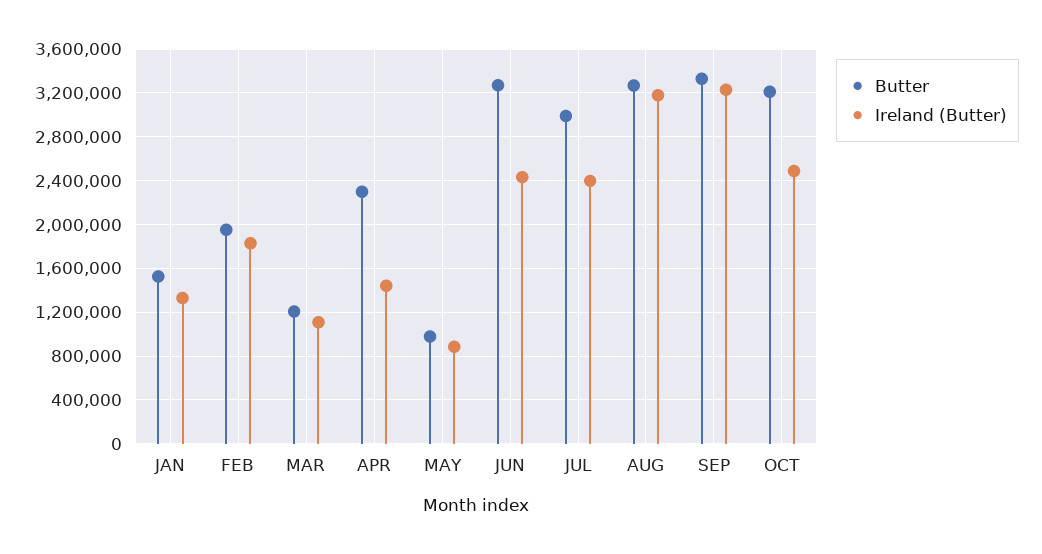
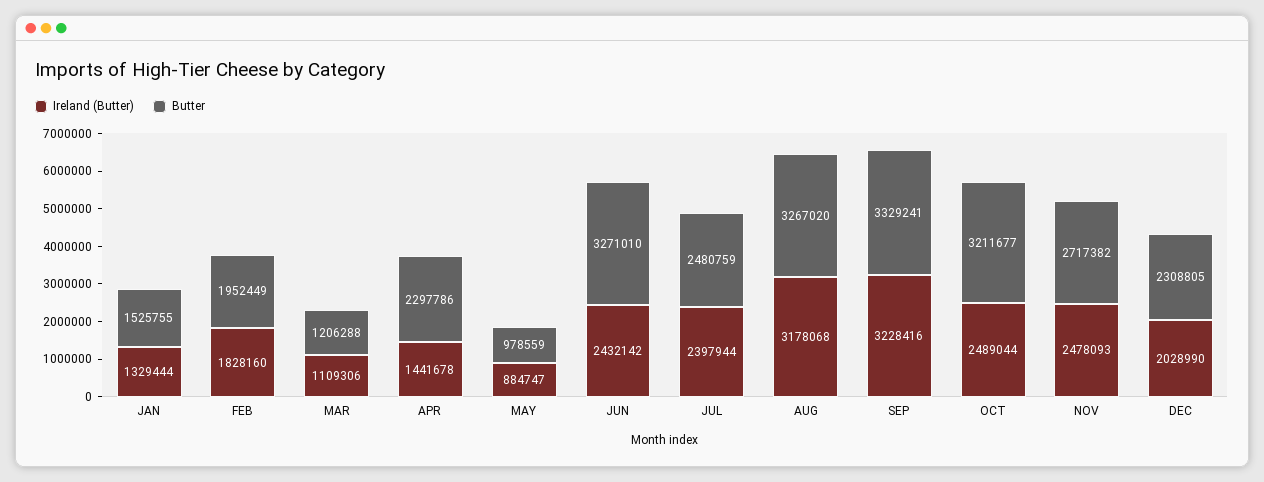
Butter, JUL: 3000000 -> 2480759
Ireland (Butter), NOV: none -> 2478093
Butter, NOV: none -> 2717382
Ireland (Butter), DEC: none -> 2028990
Butter, DEC: none -> 2308805

